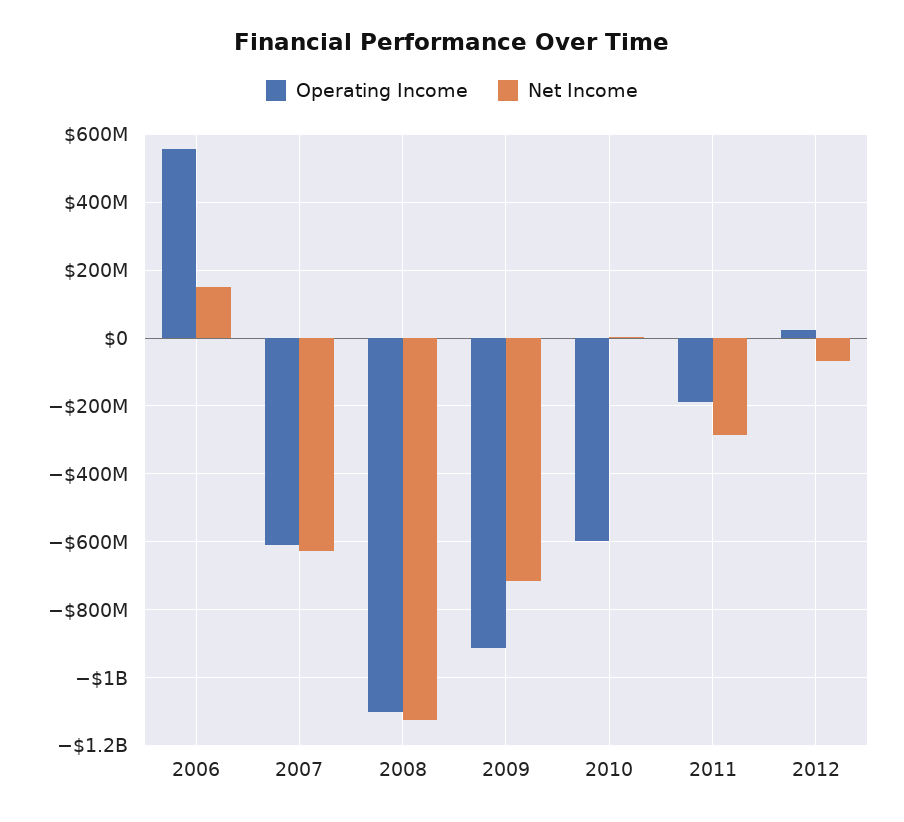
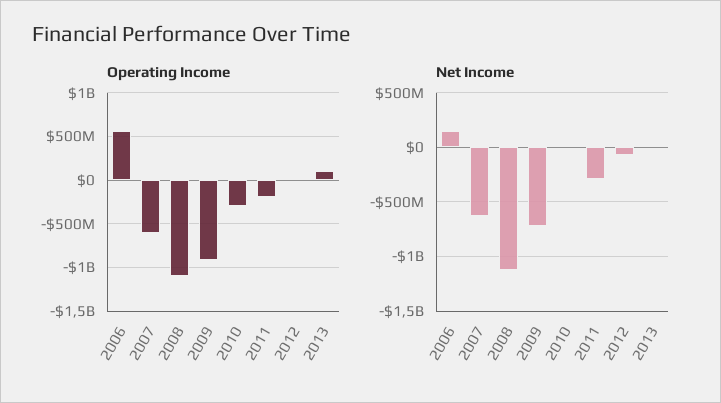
Operating Income, 2010: -600000000 -> -300000000
Operating Income, 2013: none -> 100000000
Net Income, 2013: none -> 0

